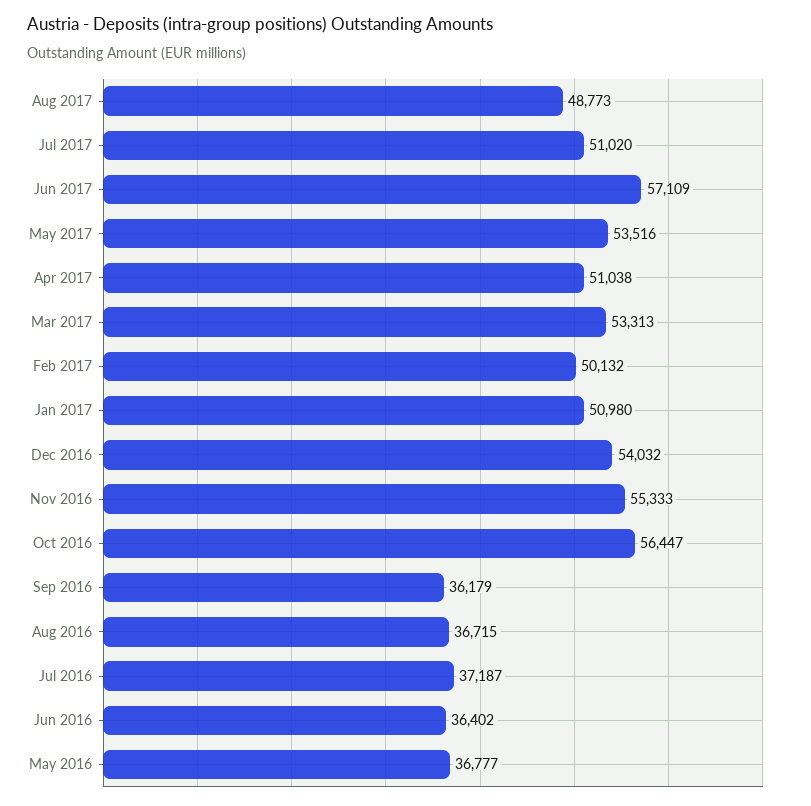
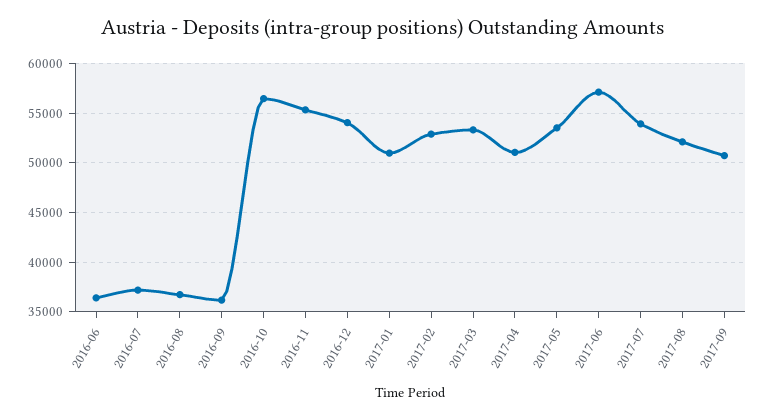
Aug 2017: 48773 -> 52000
Jul 2017: 51020 -> 54000
Feb 2017: 50132 -> 53000
May 2016: 36777 -> none
2017-09: none -> 51000

